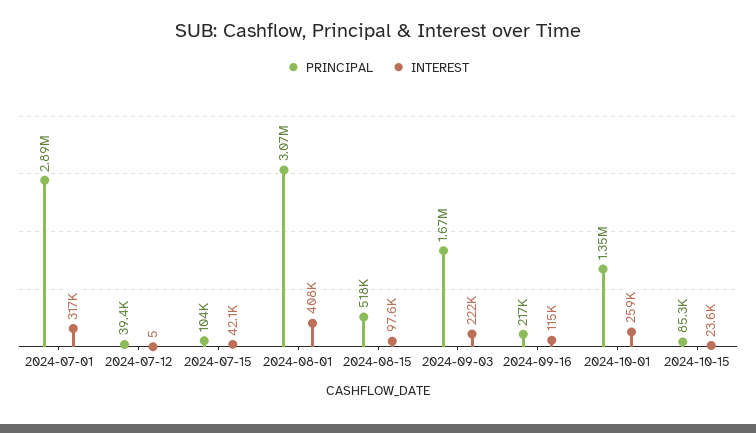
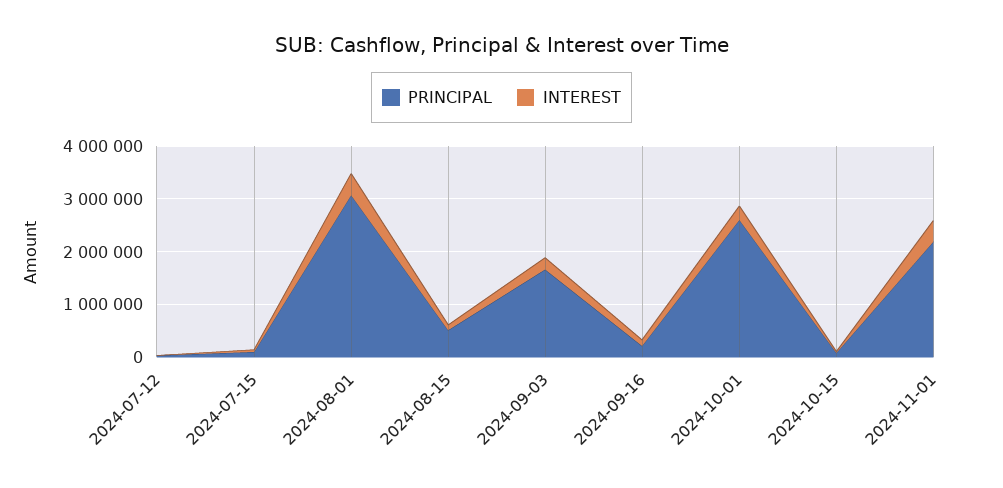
PRINCIPAL, 2024-07-01: 2890000 -> none
INTEREST, 2024-07-01: 317000 -> none
PRINCIPAL, 2024-10-01: 1350000 -> 2600000
PRINCIPAL, 2024-11-01: none -> 2200000
INTEREST, 2024-11-01: none -> 400000

